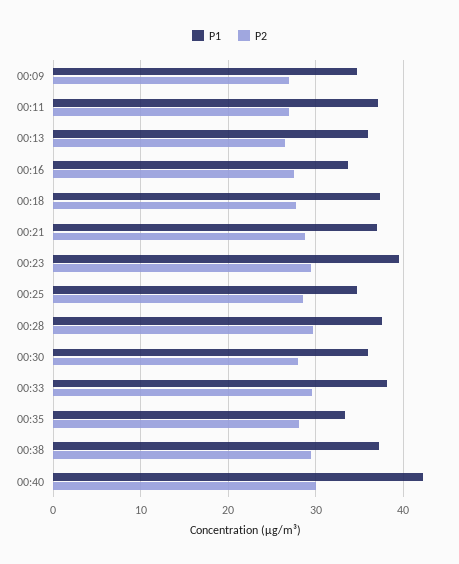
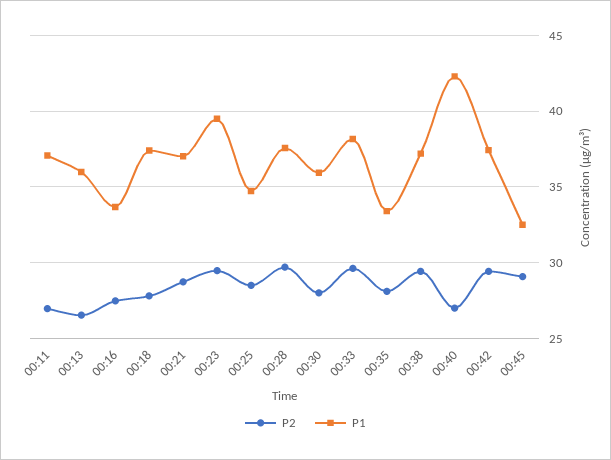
P1, 00:09: 35 -> none
P2, 00:09: 27 -> none
P2, 00:40: 30 -> 27
P2, 00:42: none -> 29.5
P1, 00:42: none -> 37.5
P2, 00:45: none -> 29
P1, 00:45: none -> 32.5

